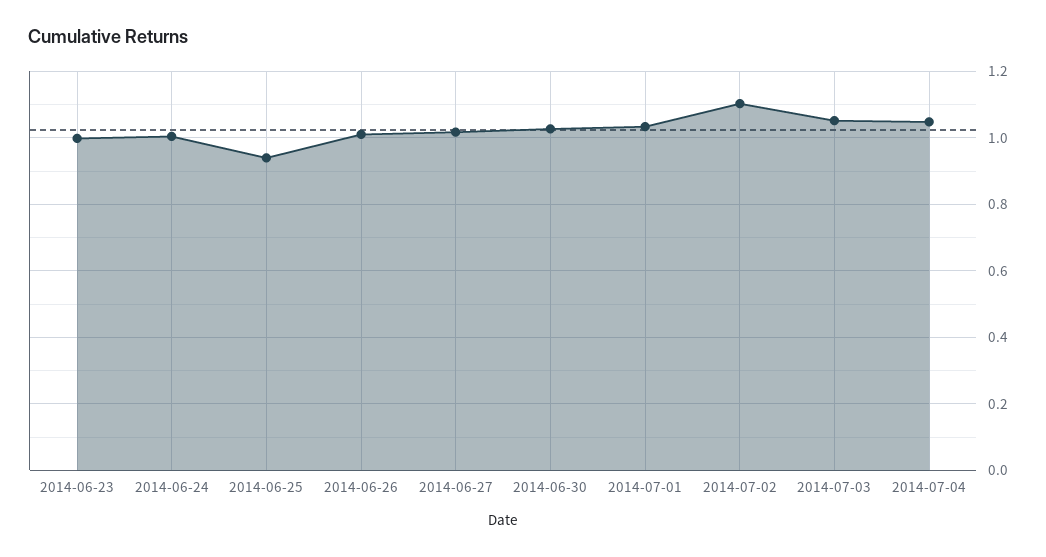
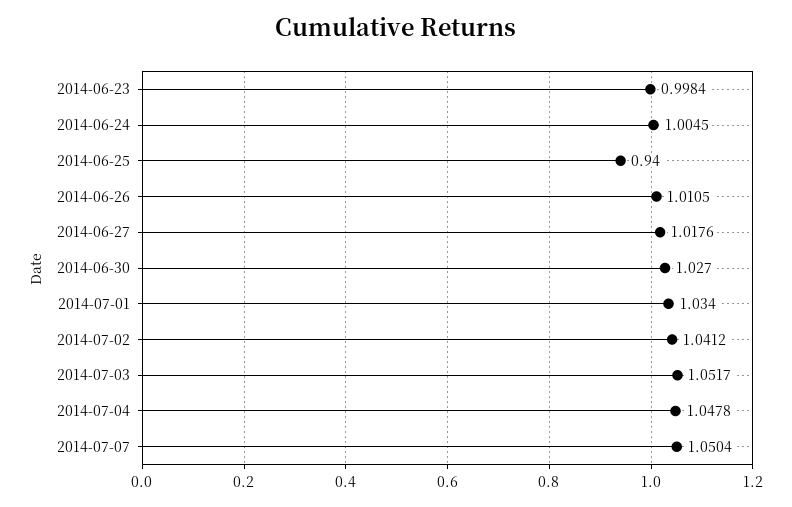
2014-07-02: 1.1 -> 1.0412
2014-07-07: none -> 1.0504

